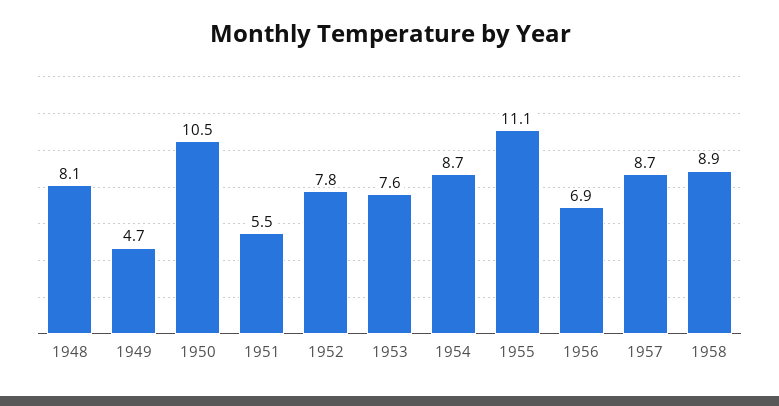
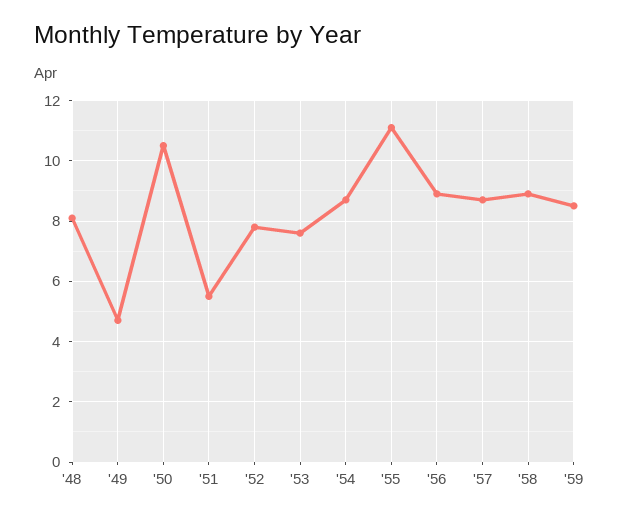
1956: 6.9 -> 9
'59: none -> 8.5

